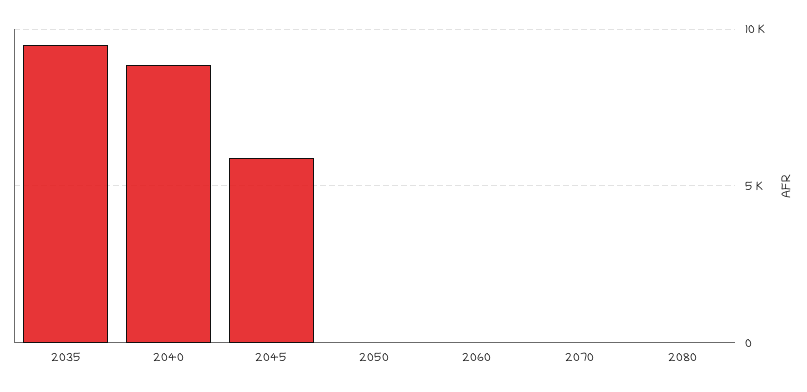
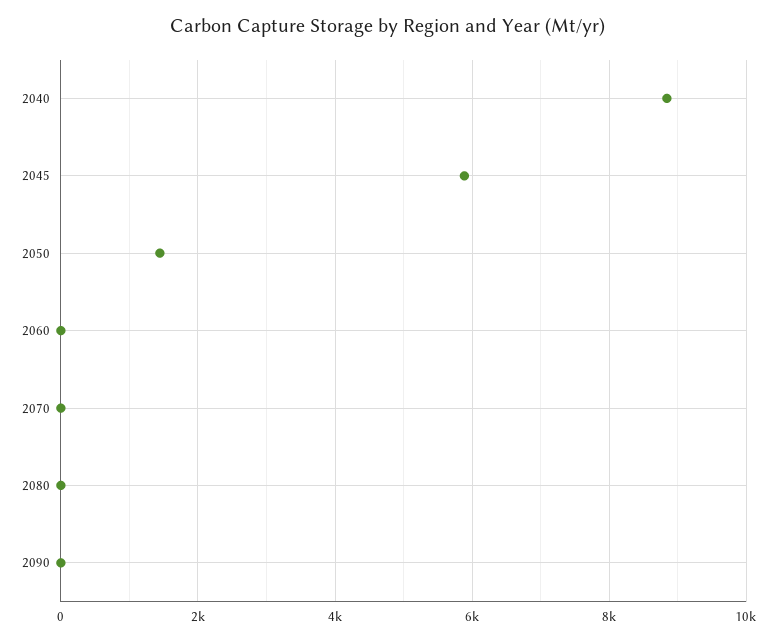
2035: 9500 -> none
2050: 0 -> 1400
2090: none -> 0

